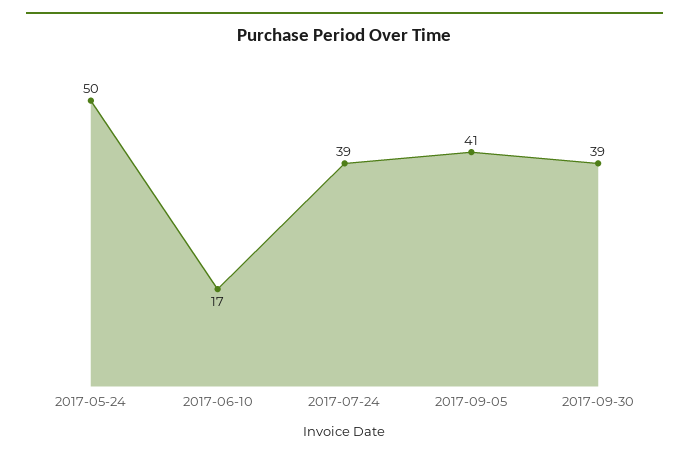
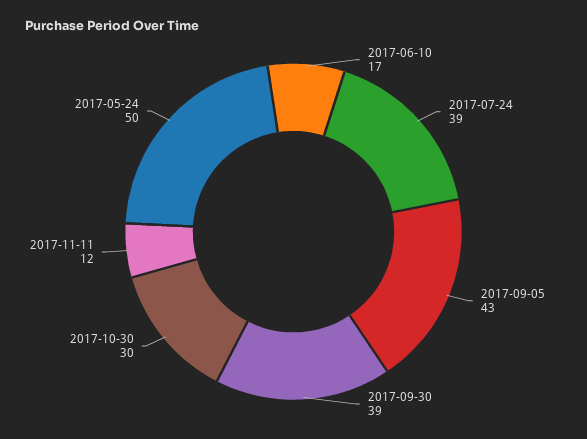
2017-09-05: 41 -> 43
2017-10-30: none -> 30
2017-11-11: none -> 12

